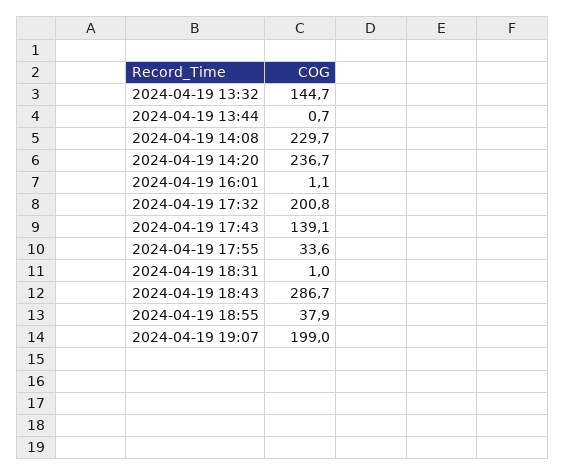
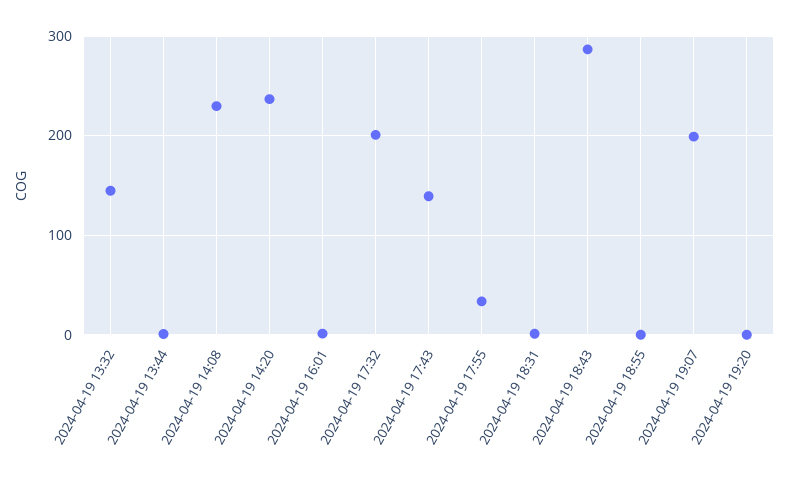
2024-04-19 18:55: 37.9 -> 0
2024-04-19 19:20: none -> 0

